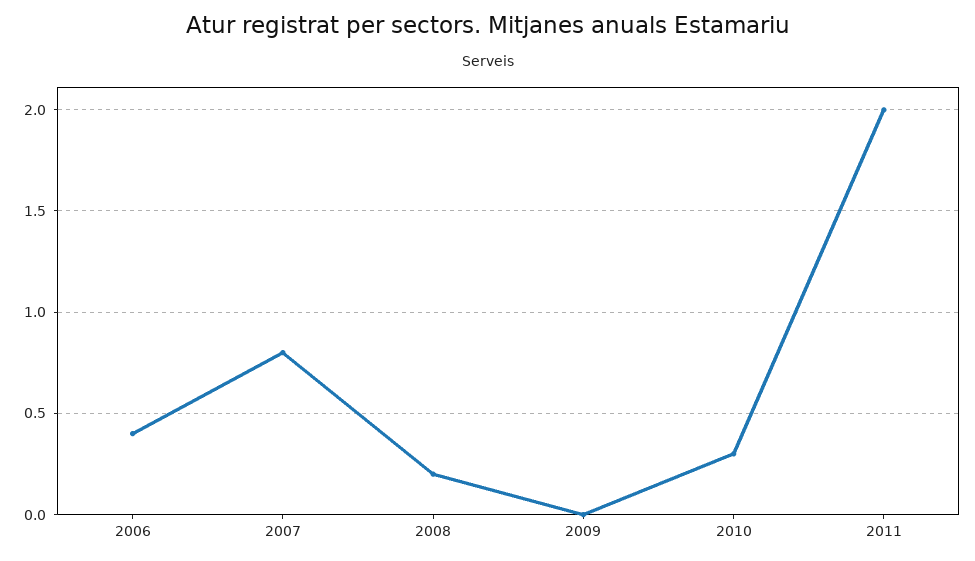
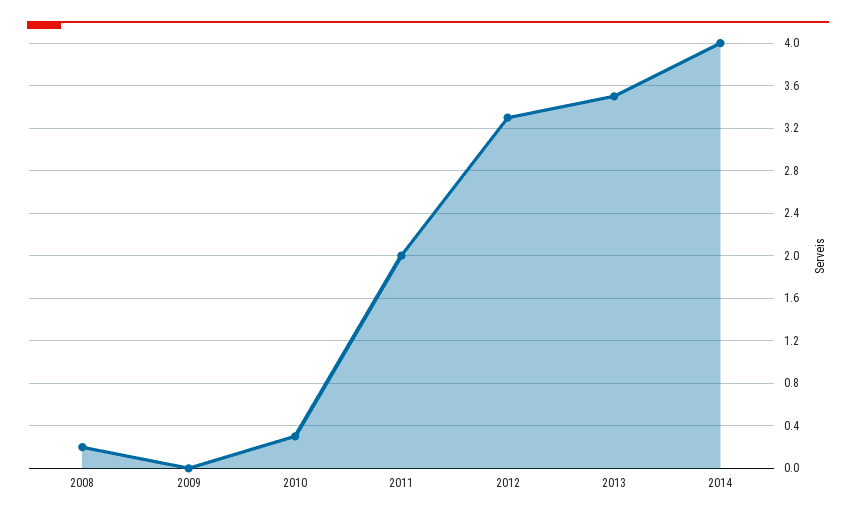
2006: 0.4 -> none
2007: 0.8 -> none
2012: none -> 3.3
2013: none -> 3.5
2014: none -> 4

